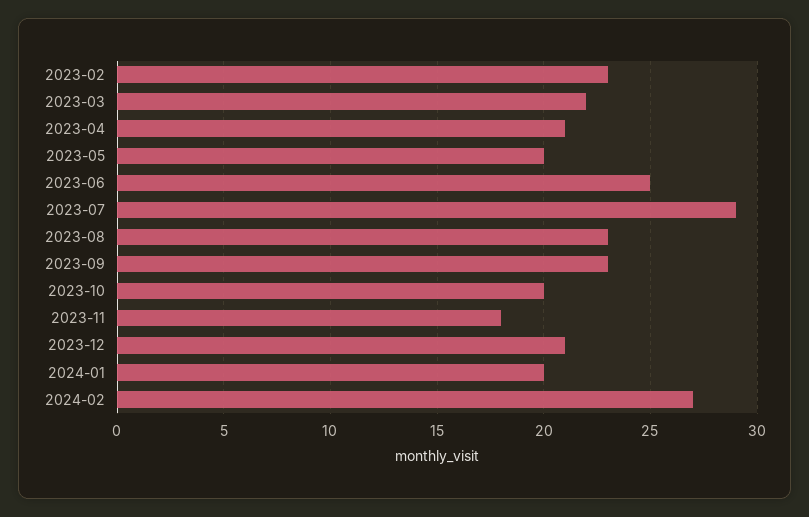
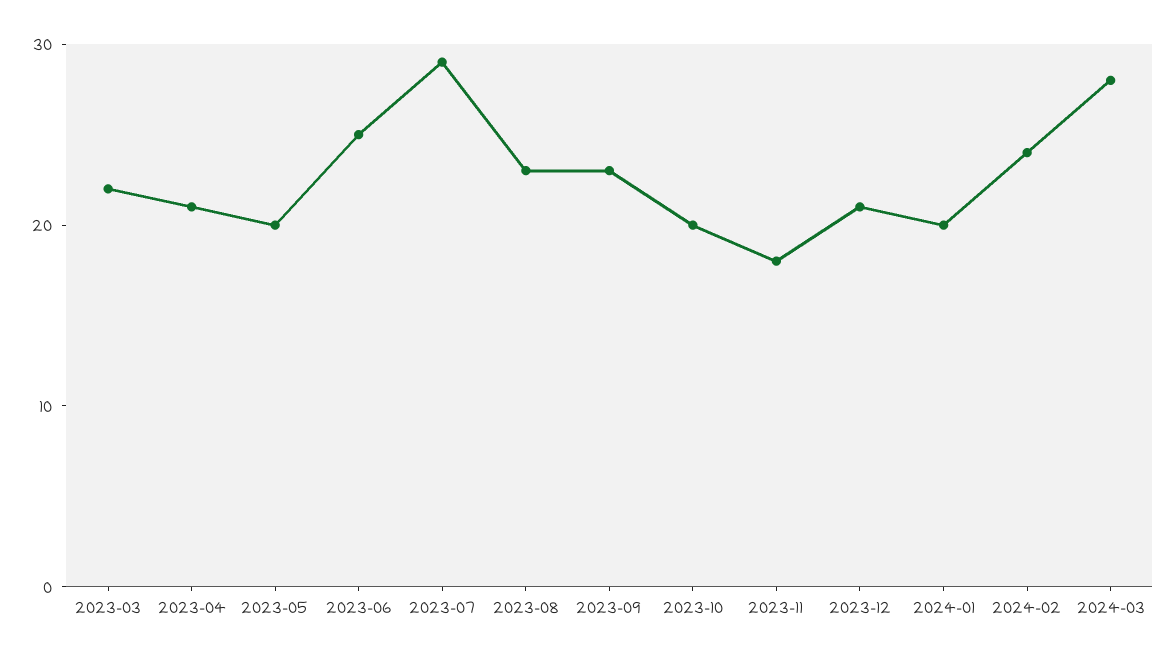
2023-02: 23 -> none
2024-02: 27 -> 24
2024-03: none -> 28

